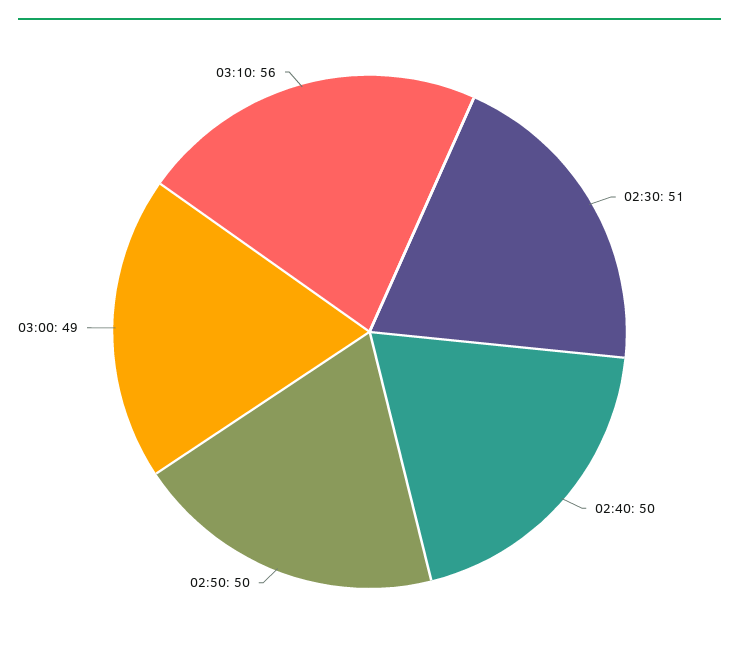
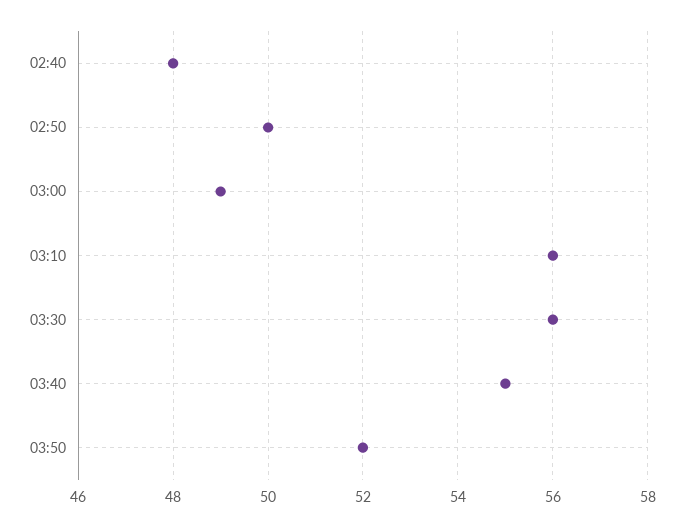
02:30: 51 -> none
02:40: 50 -> 48
03:30: none -> 56
03:40: none -> 55
03:50: none -> 52

